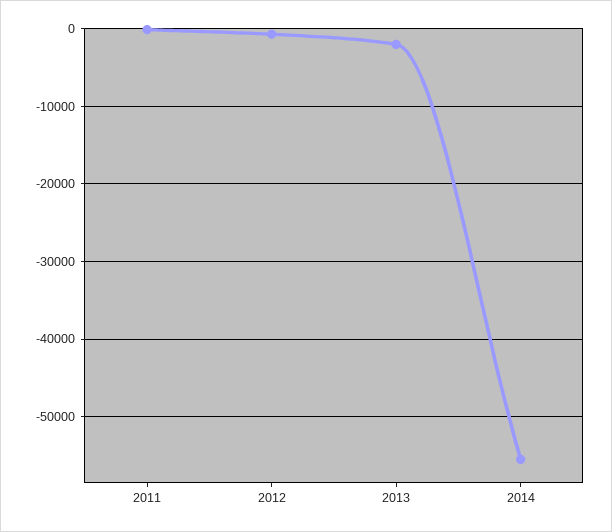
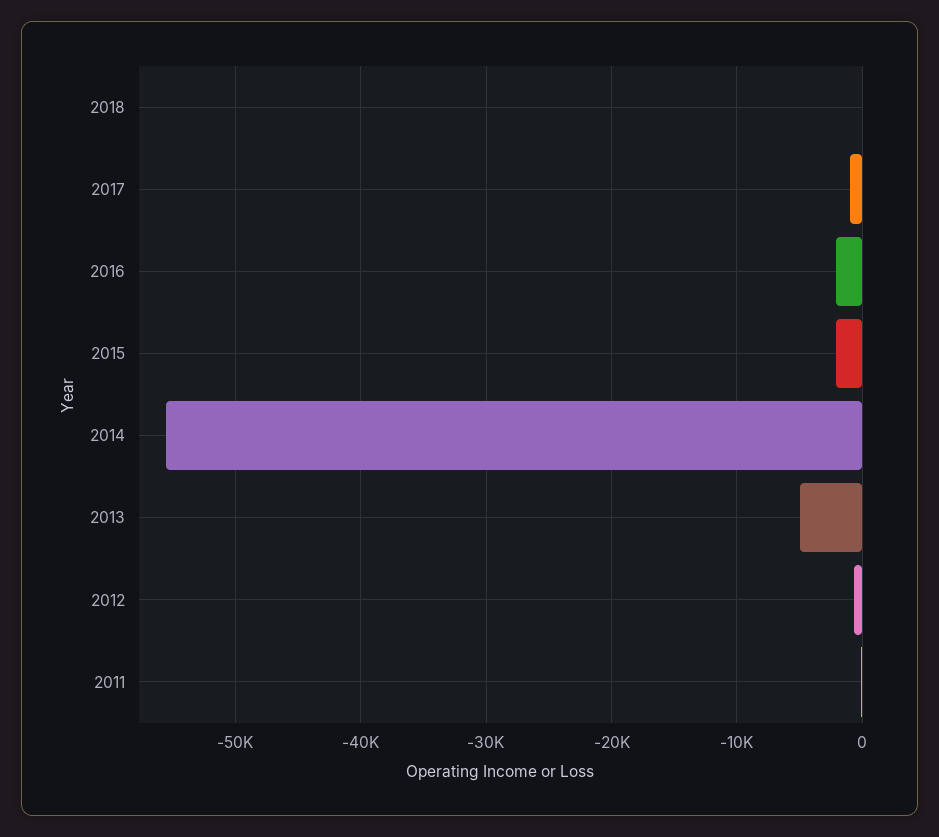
2013: -2000 -> -5000
2018: none -> 0
2017: none -> -1000
2016: none -> -2000
2015: none -> -2000

